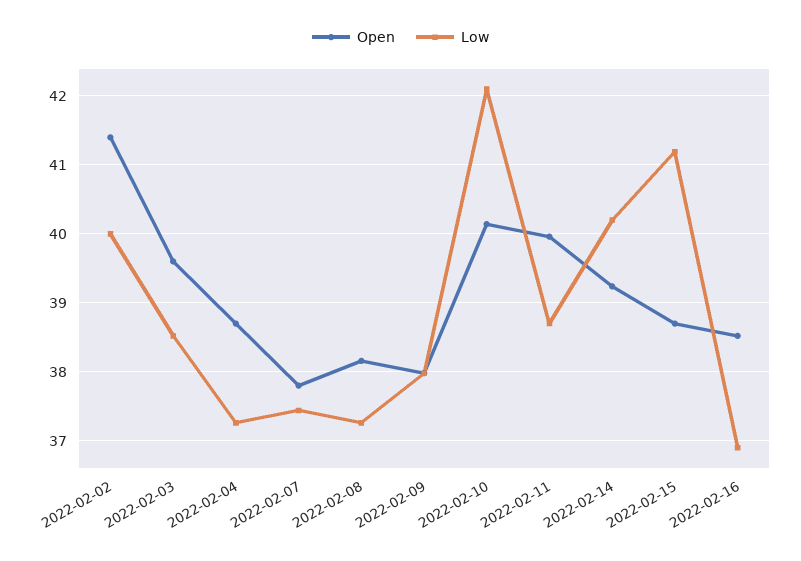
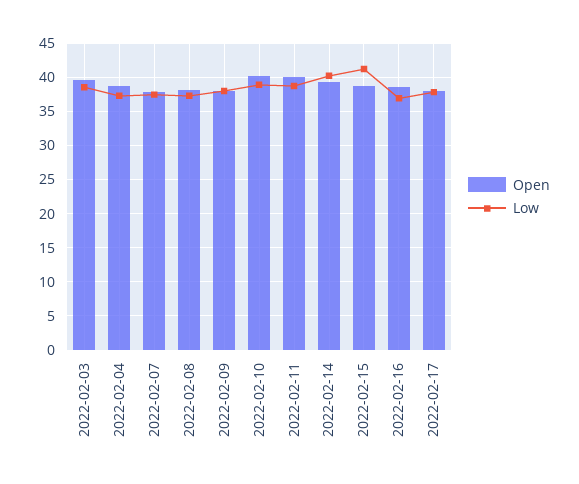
Open, 2022-02-02: 41.4 -> none
Low, 2022-02-02: 40 -> none
Low, 2022-02-10: 42.1 -> 39
Open, 2022-02-17: none -> 38
Low, 2022-02-17: none -> 38

